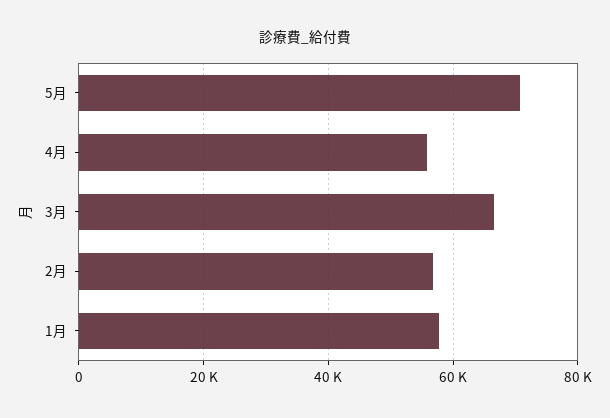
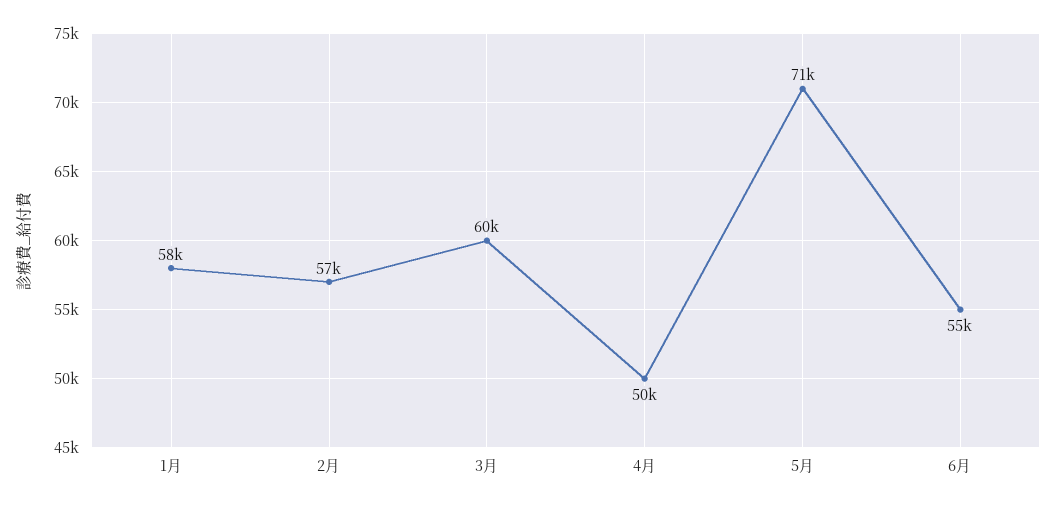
4月: 56000 -> 50000
3月: 66000 -> 60000
6月: none -> 55000

